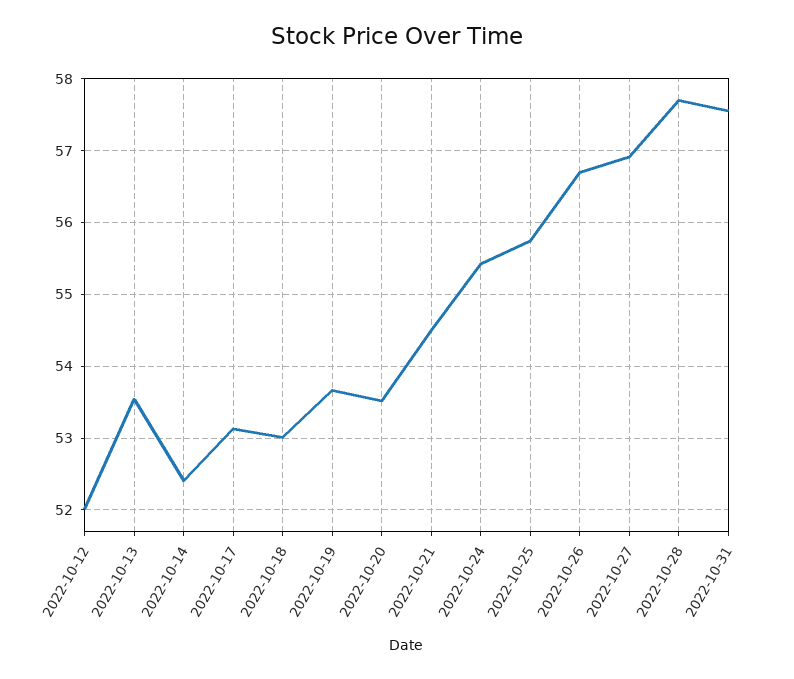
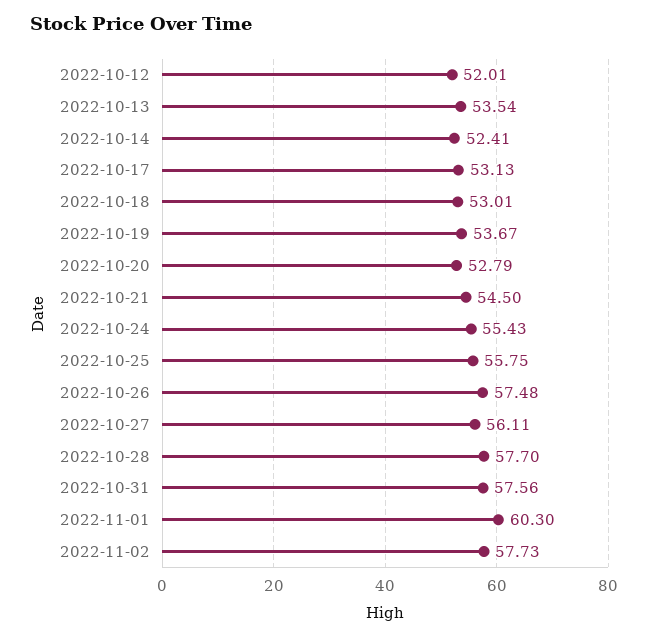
2022-10-20: 53.5 -> 52.79
2022-10-26: 56.7 -> 57.48
2022-10-27: 56.9 -> 56.11
2022-11-01: none -> 60.3
2022-11-02: none -> 57.73

